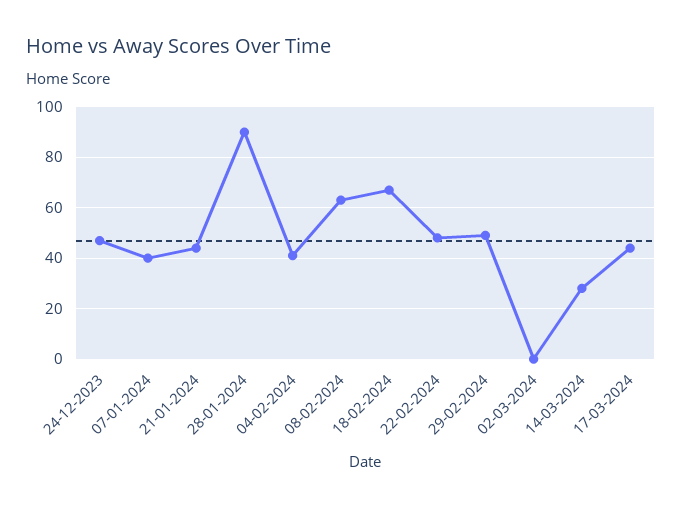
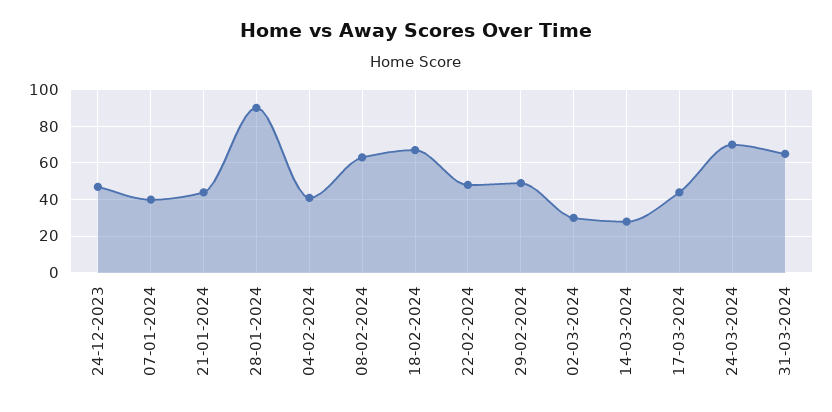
02-03-2024: 0 -> 30
24-03-2024: none -> 70
31-03-2024: none -> 65

